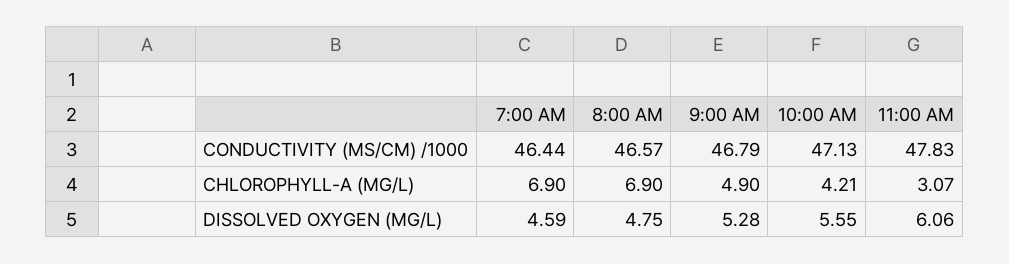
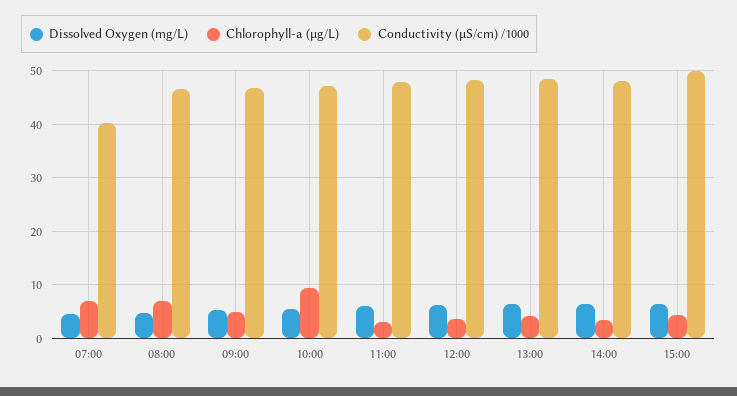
CONDUCTIVITY (ΜS/CM) /1000, 7:00 AM: 46.44 -> 40
CHLOROPHYLL-A (ΜG/L), 10:00 AM: 4.21 -> 10
DISSOLVED OXYGEN (MG/L), 12:00: none -> 6
CHLOROPHYLL-A (ΜG/L), 12:00: none -> 4
CONDUCTIVITY (ΜS/CM) /1000, 12:00: none -> 48
DISSOLVED OXYGEN (MG/L), 13:00: none -> 6
CHLOROPHYLL-A (ΜG/L), 13:00: none -> 4
CONDUCTIVITY (ΜS/CM) /1000, 13:00: none -> 48
DISSOLVED OXYGEN (MG/L), 14:00: none -> 6
CHLOROPHYLL-A (ΜG/L), 14:00: none -> 4
CONDUCTIVITY (ΜS/CM) /1000, 14:00: none -> 48
DISSOLVED OXYGEN (MG/L), 15:00: none -> 6
CHLOROPHYLL-A (ΜG/L), 15:00: none -> 4
CONDUCTIVITY (ΜS/CM) /1000, 15:00: none -> 50

